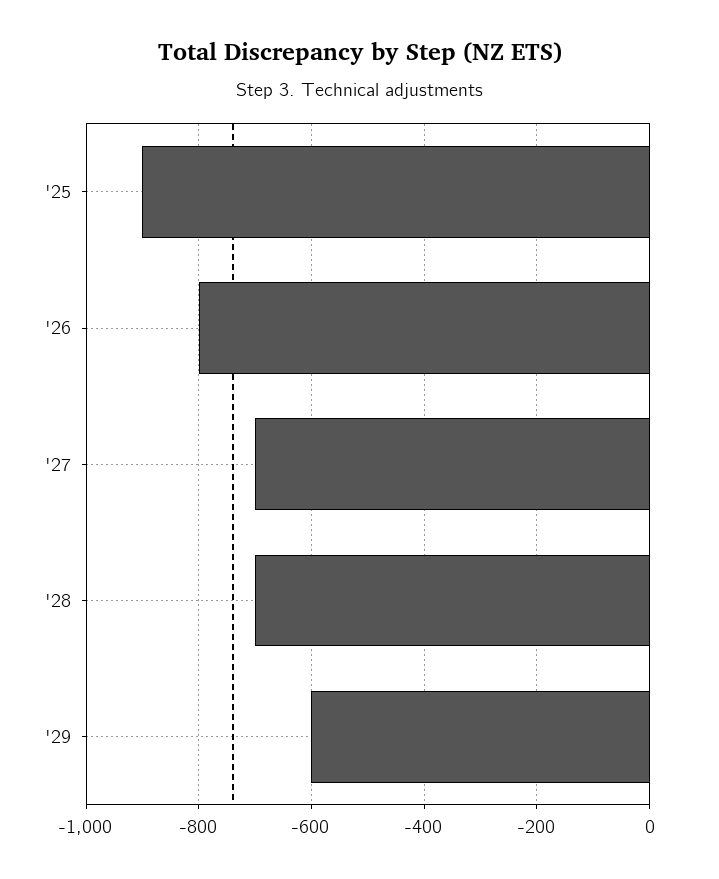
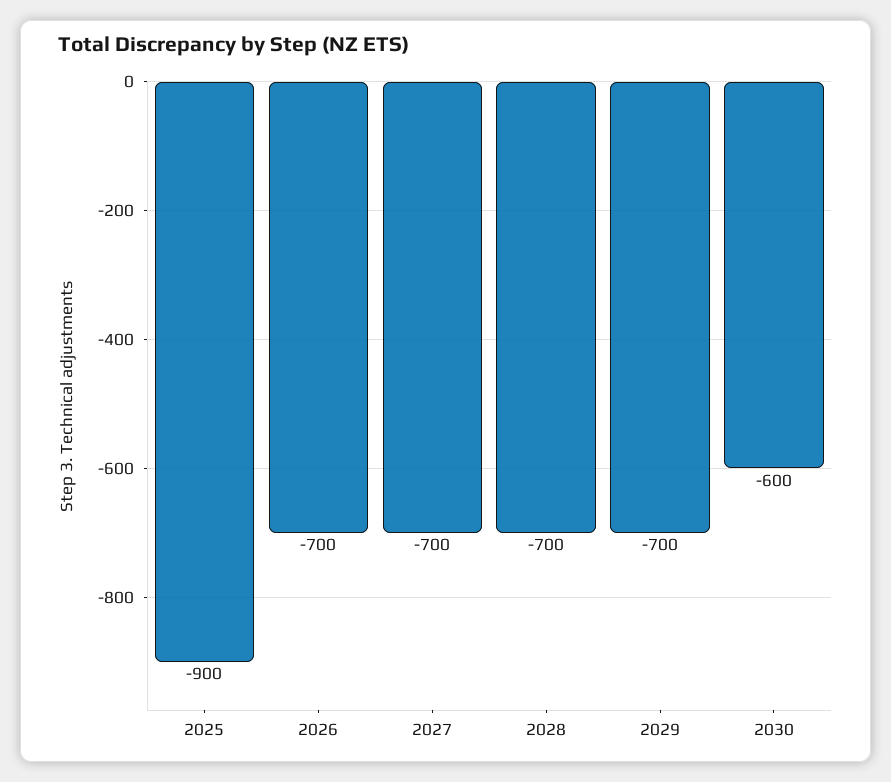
'26: -800 -> -700
'29: -600 -> -700
2030: none -> -600

